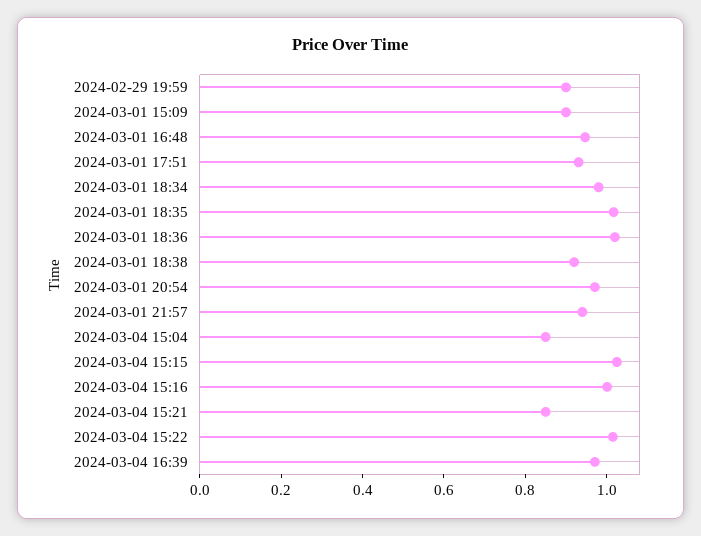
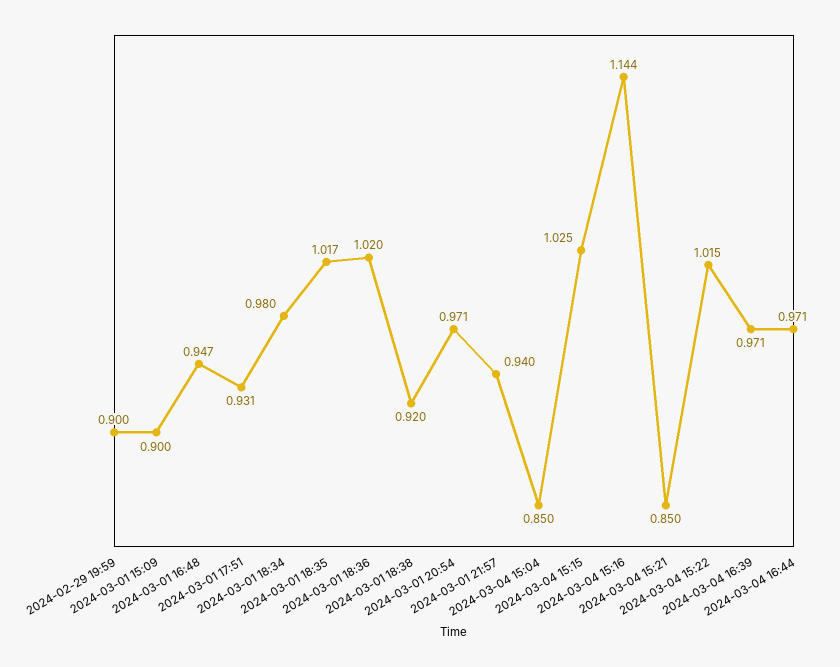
2024-03-04 15:16: 1 -> 1.144
2024-03-04 16:44: none -> 0.971

